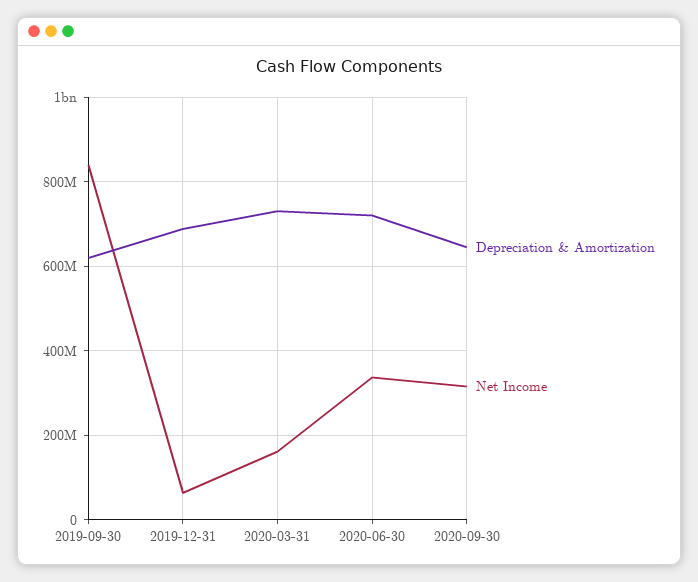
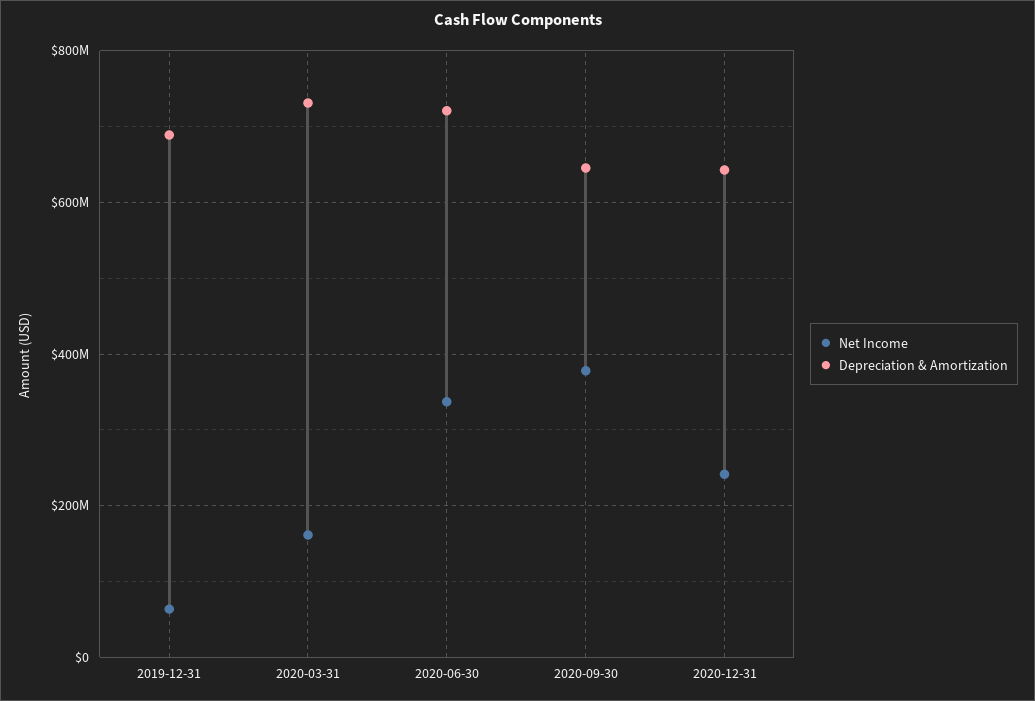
Depreciation & Amortization, 2019-09-30: 620000000 -> none
Net Income, 2019-09-30: 840000000 -> none
Net Income, 2020-09-30: 320000000 -> 380000000
Net Income, 2020-12-31: none -> 240000000
Depreciation & Amortization, 2020-12-31: none -> 640000000

